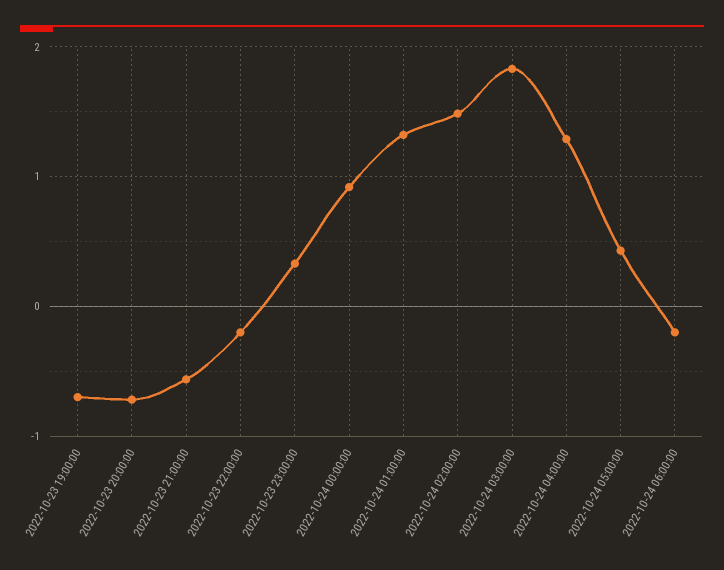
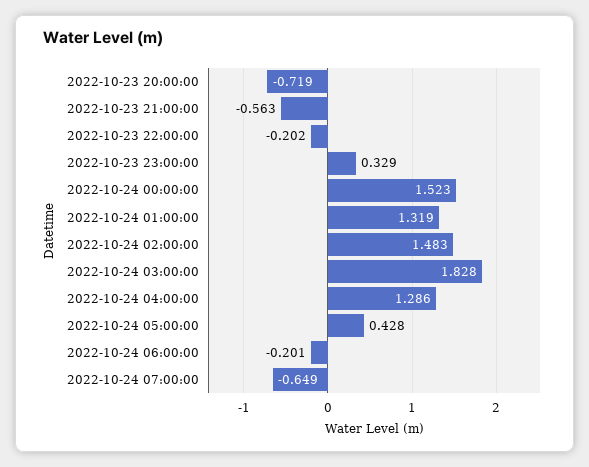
2022-10-23 19:00:00: -0.7 -> none
2022-10-24 00:00:00: 0.9 -> 1.523
2022-10-24 07:00:00: none -> -0.649

